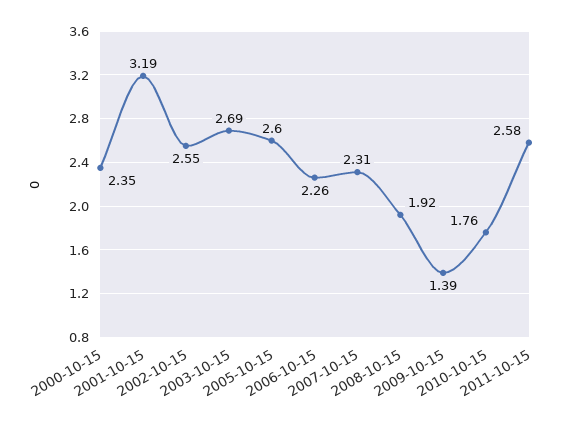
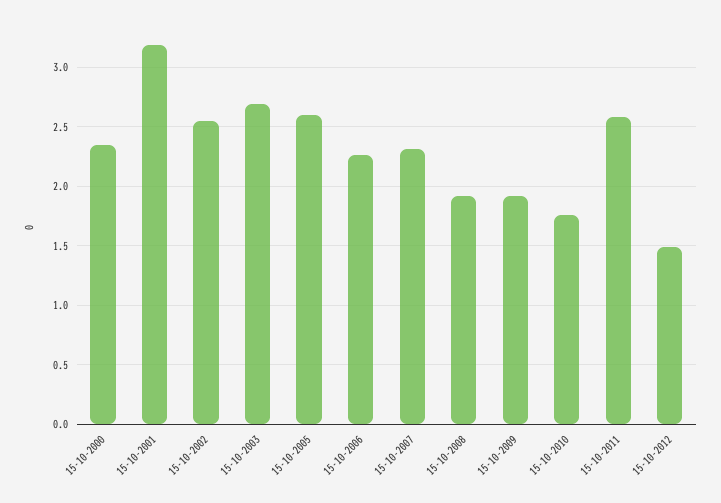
2009-10-15: 1.39 -> 1.9
15-10-2012: none -> 1.5

